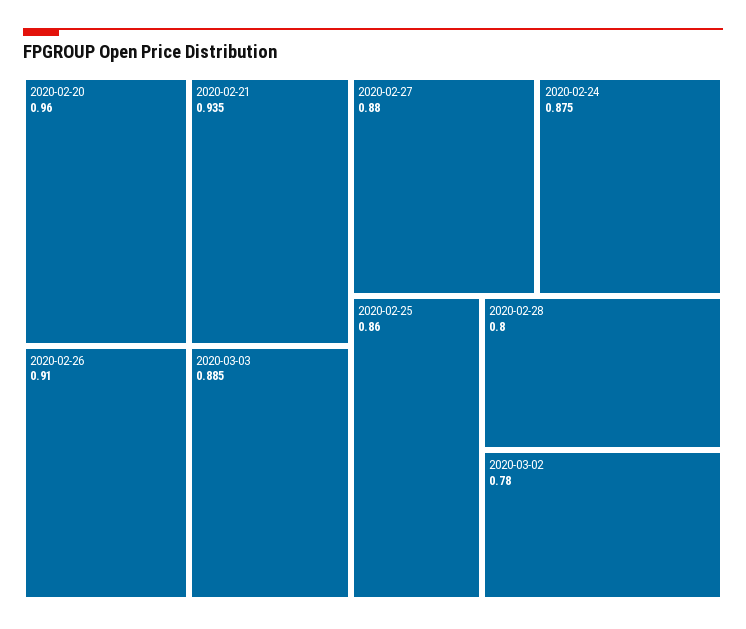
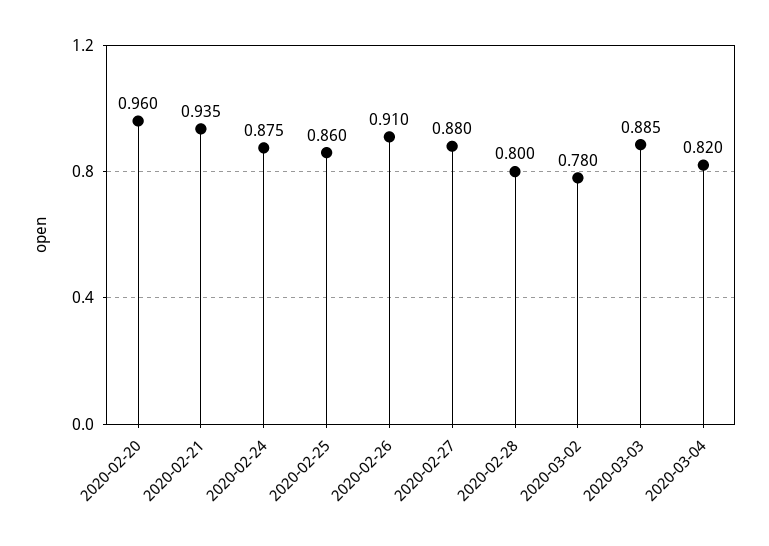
2020-03-04: none -> 0.82

